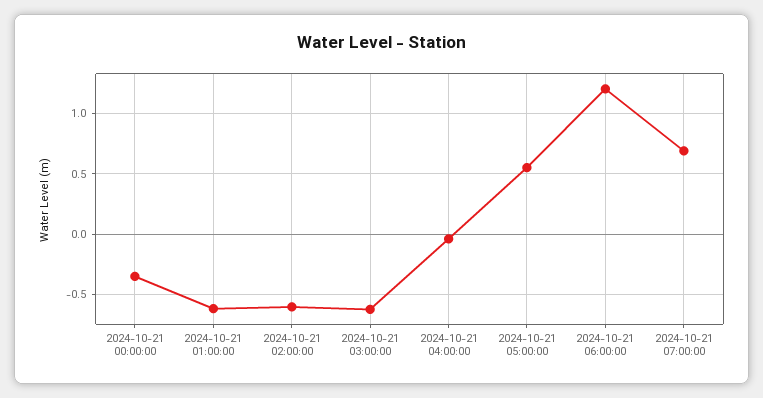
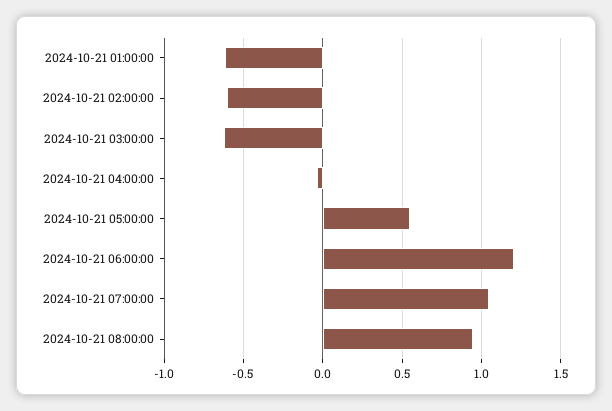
2024-10-21 00:00:00: -0.35 -> none
2024-10-21 07:00:00: 0.7 -> 1.05
2024-10-21 08:00:00: none -> 0.95

